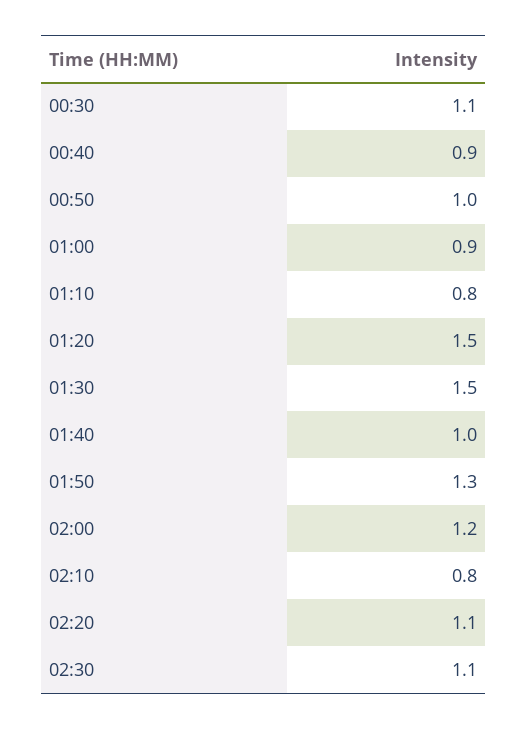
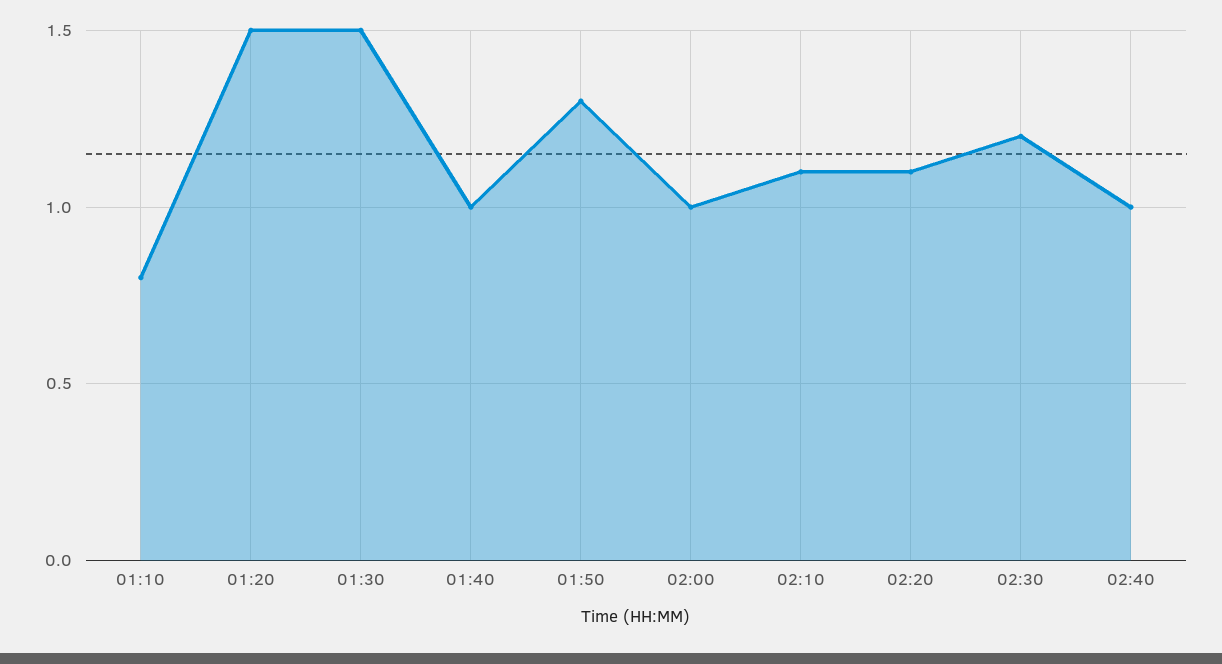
00:30: 1.1 -> none
00:40: 0.9 -> none
00:50: 1 -> none
01:00: 0.9 -> none
02:00: 1.2 -> 1
02:10: 0.8 -> 1.1
02:30: 1.1 -> 1.2
02:40: none -> 1

